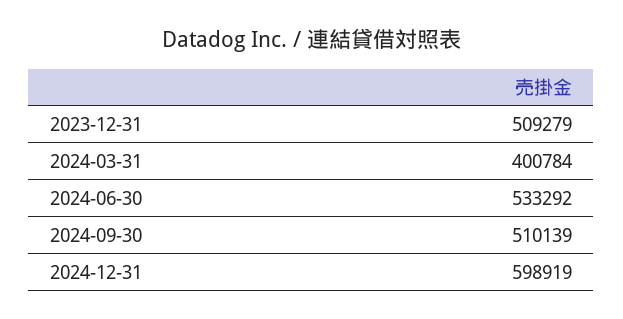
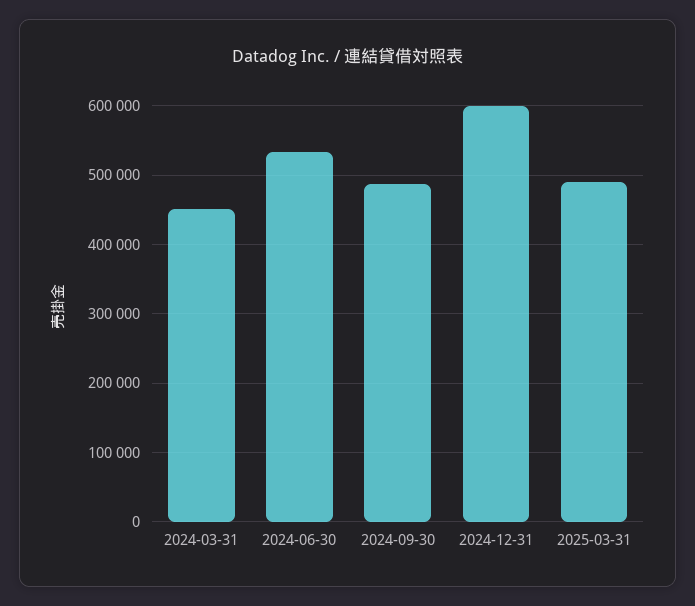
2023-12-31: 509279 -> none
2024-03-31: 400784 -> 450000
2024-09-30: 510139 -> 490000
2025-03-31: none -> 490000

